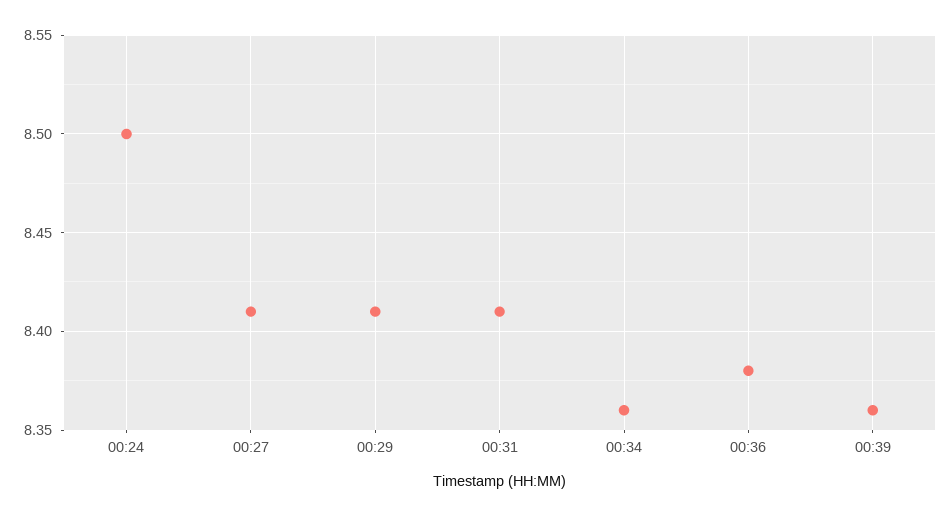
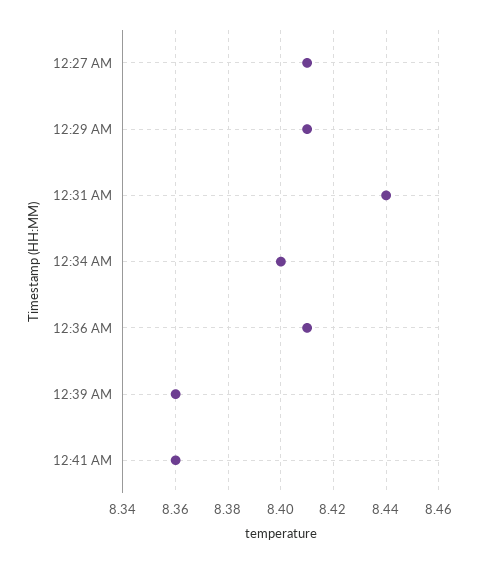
00:24: 8.5 -> none
00:31: 8.41 -> 8.44
00:34: 8.36 -> 8.4
00:36: 8.38 -> 8.41
12:41 AM: none -> 8.36

